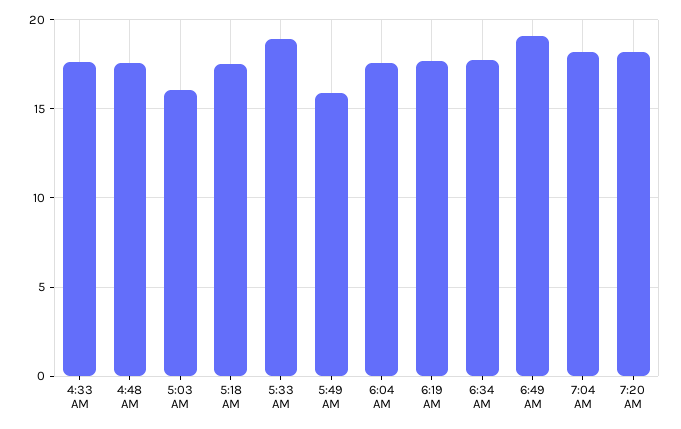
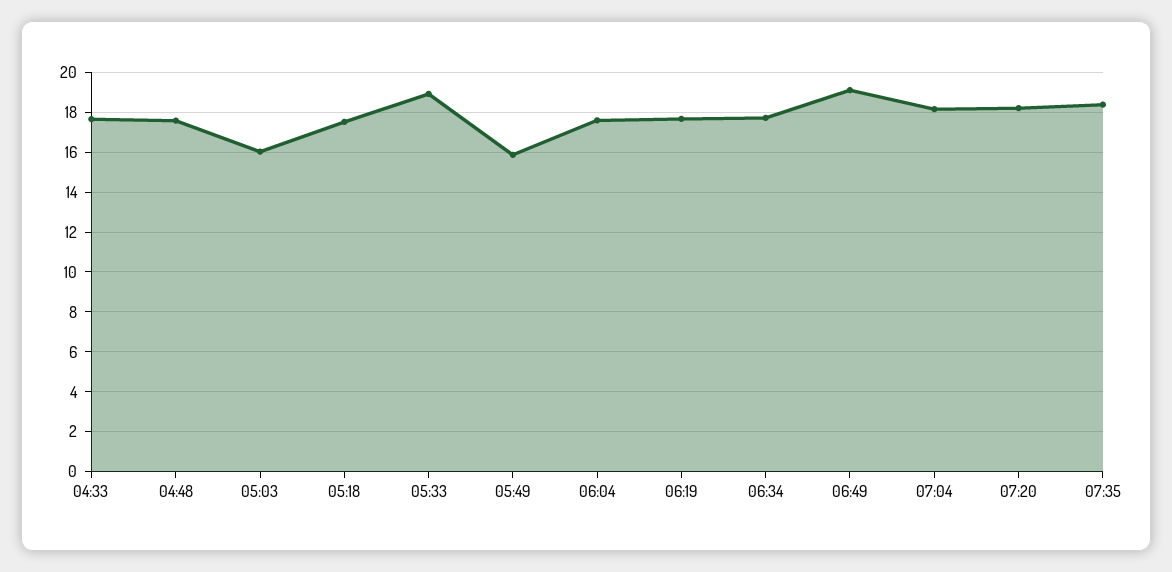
07:35: none -> 18.5

